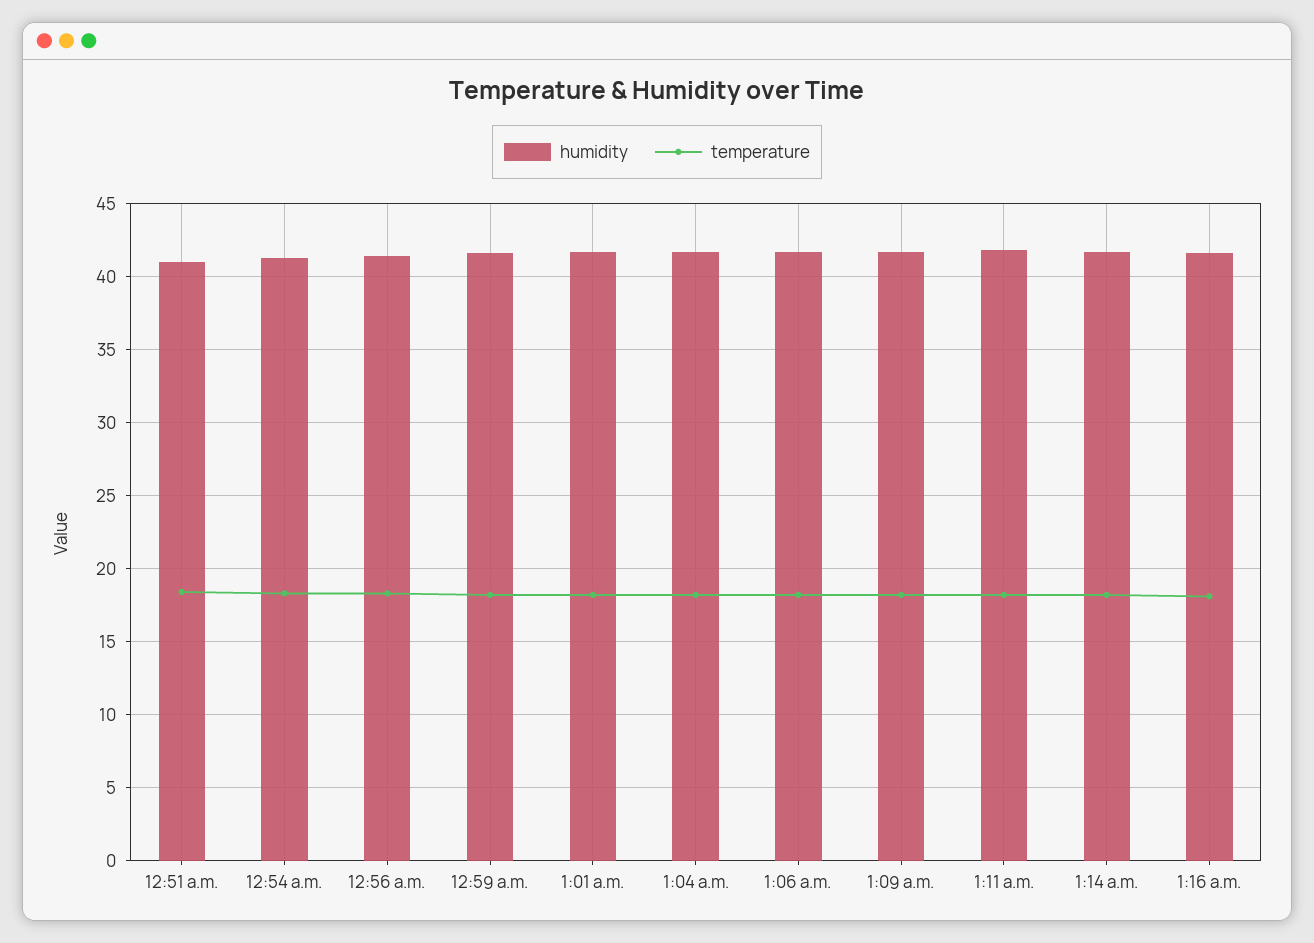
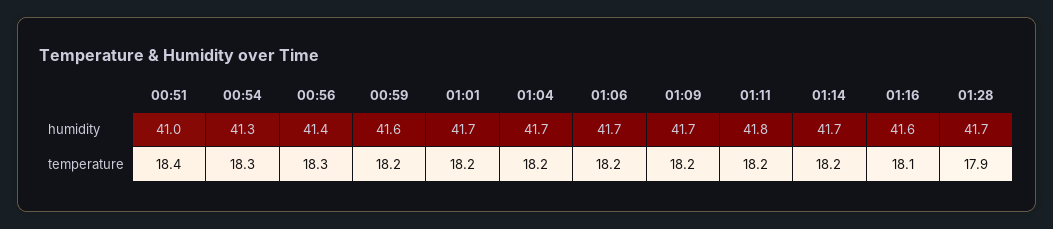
humidity, 01:28: none -> 41.7
temperature, 01:28: none -> 17.9

